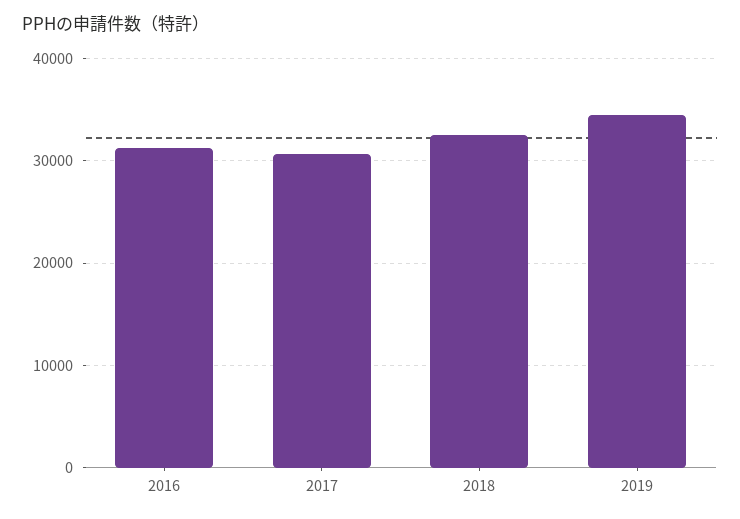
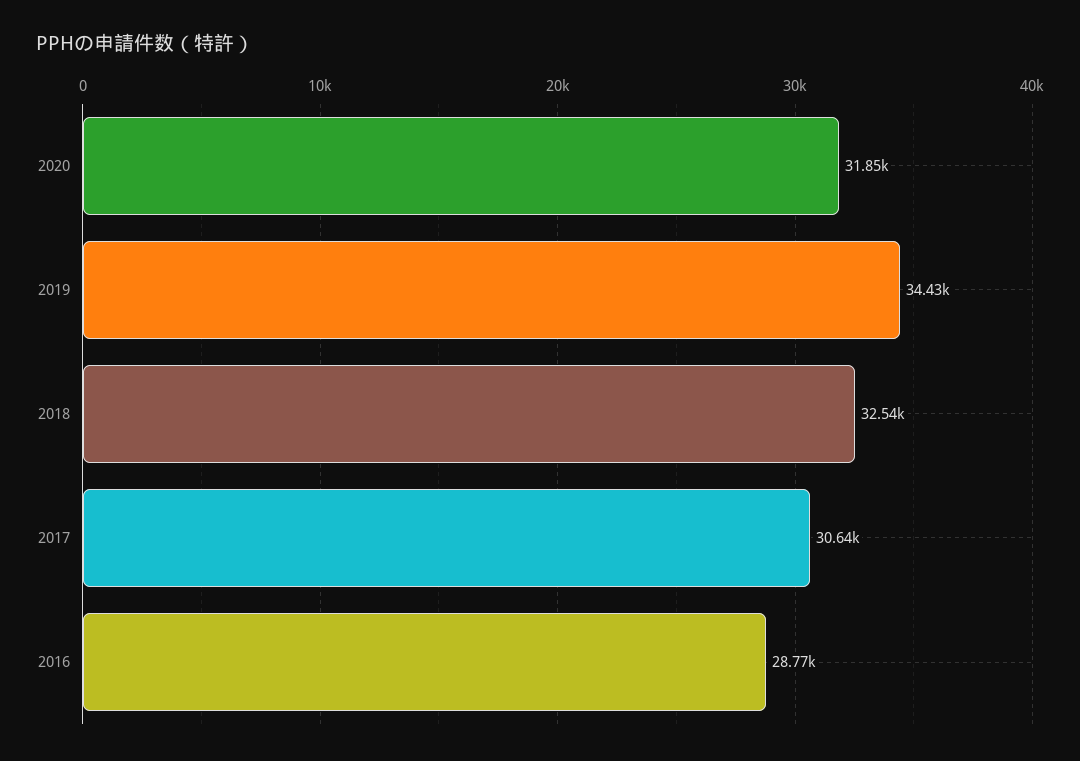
2016: 31000 -> 28770
2020: none -> 31850

